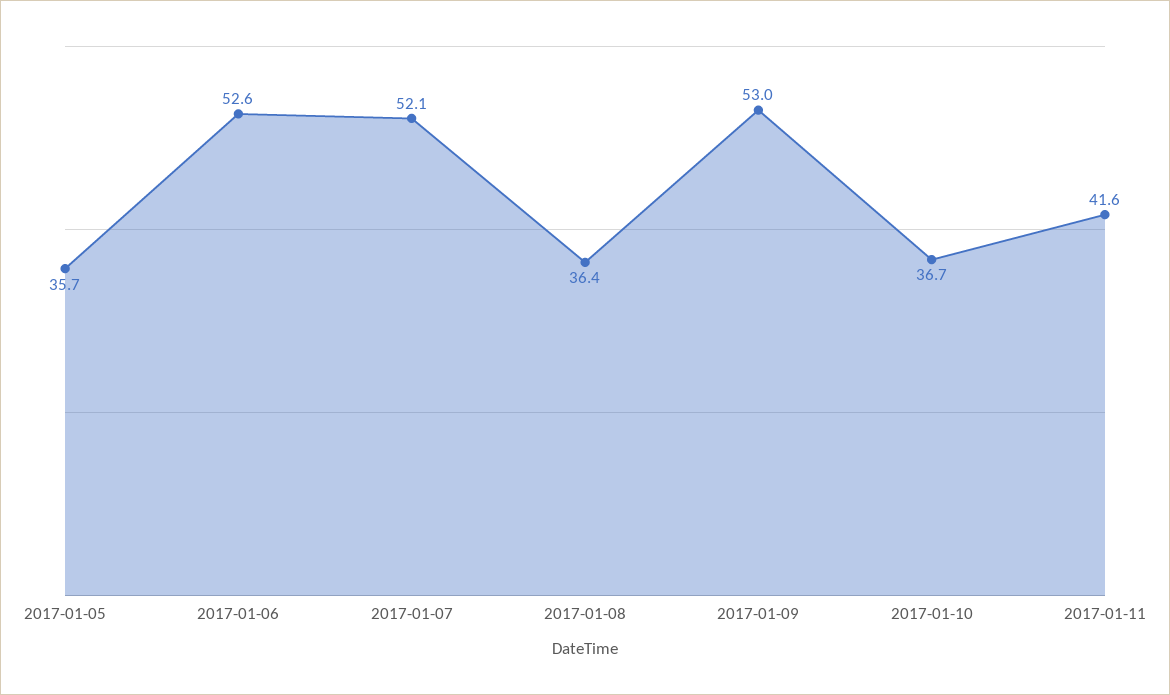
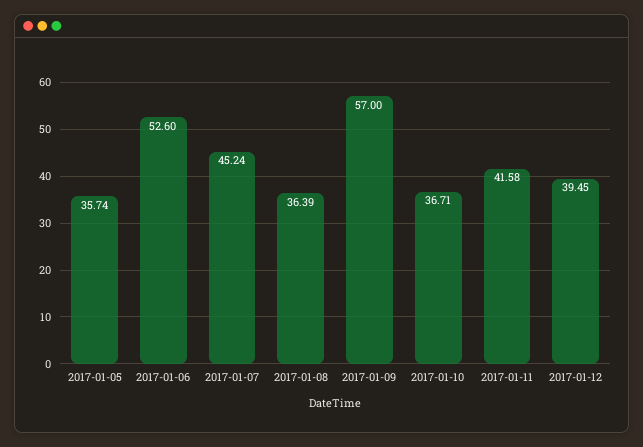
2017-01-07: 52.1 -> 45.24
2017-01-09: 53 -> 57
2017-01-12: none -> 39.45

